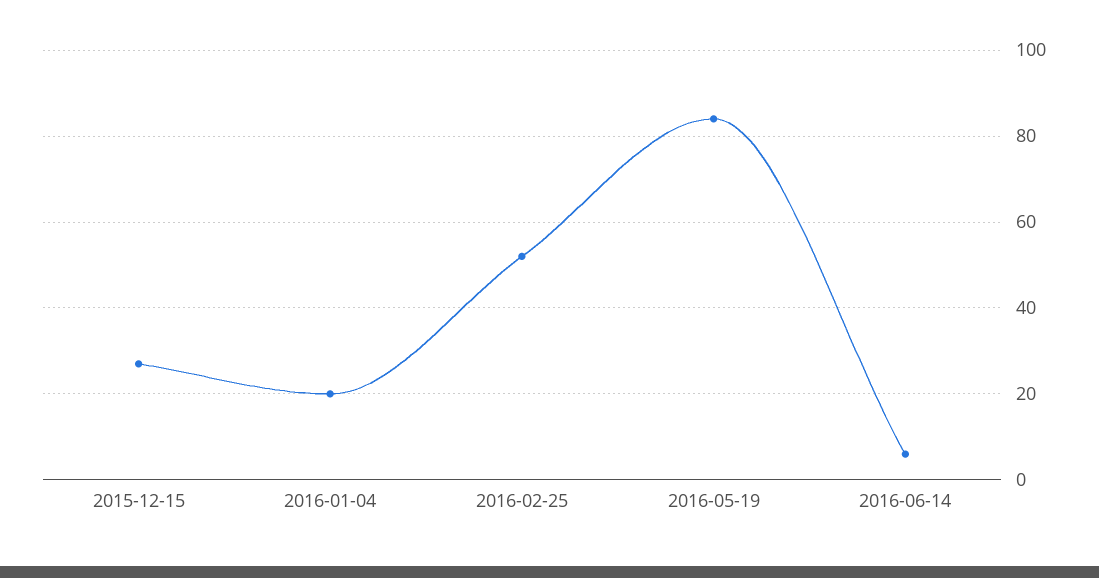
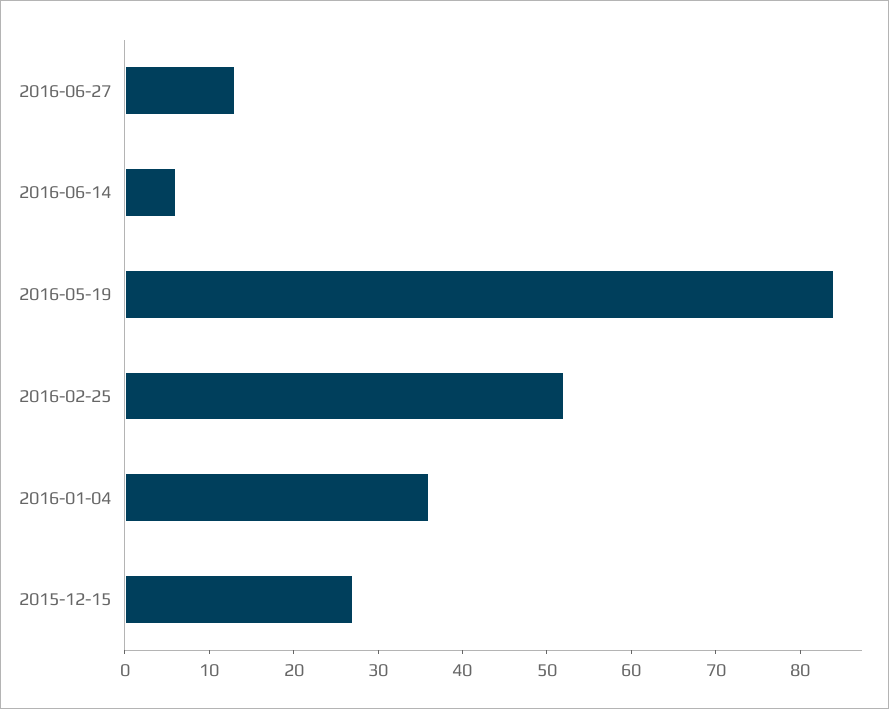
2016-01-04: 20 -> 36
2016-06-27: none -> 13

